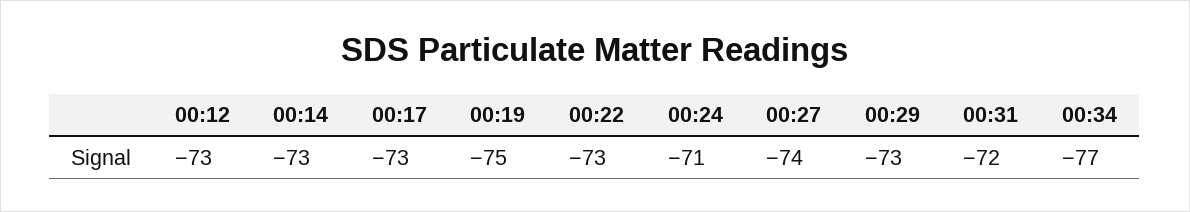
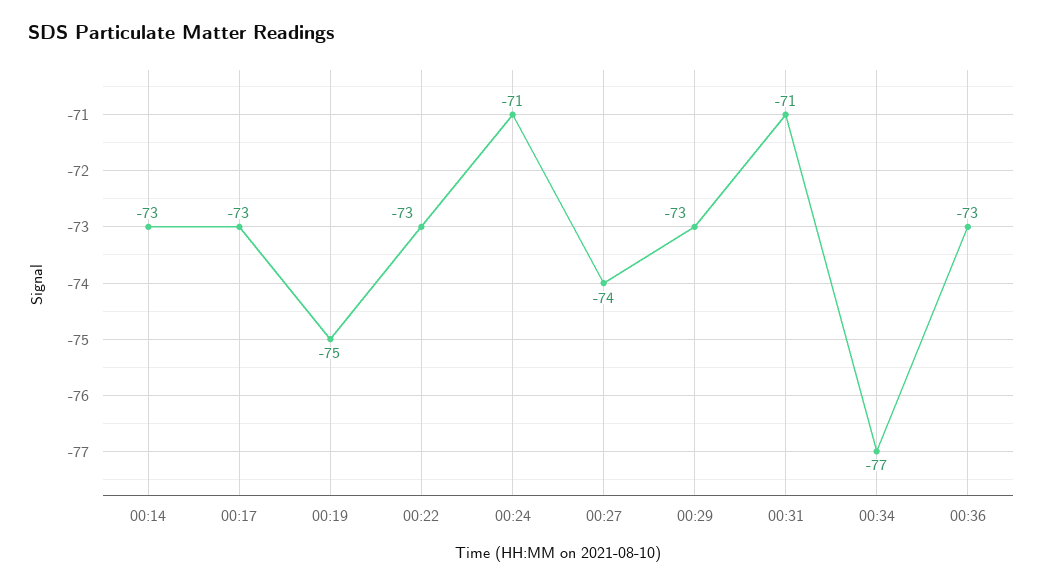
00:12: -73 -> none
00:31: -72 -> -71
00:36: none -> -73

